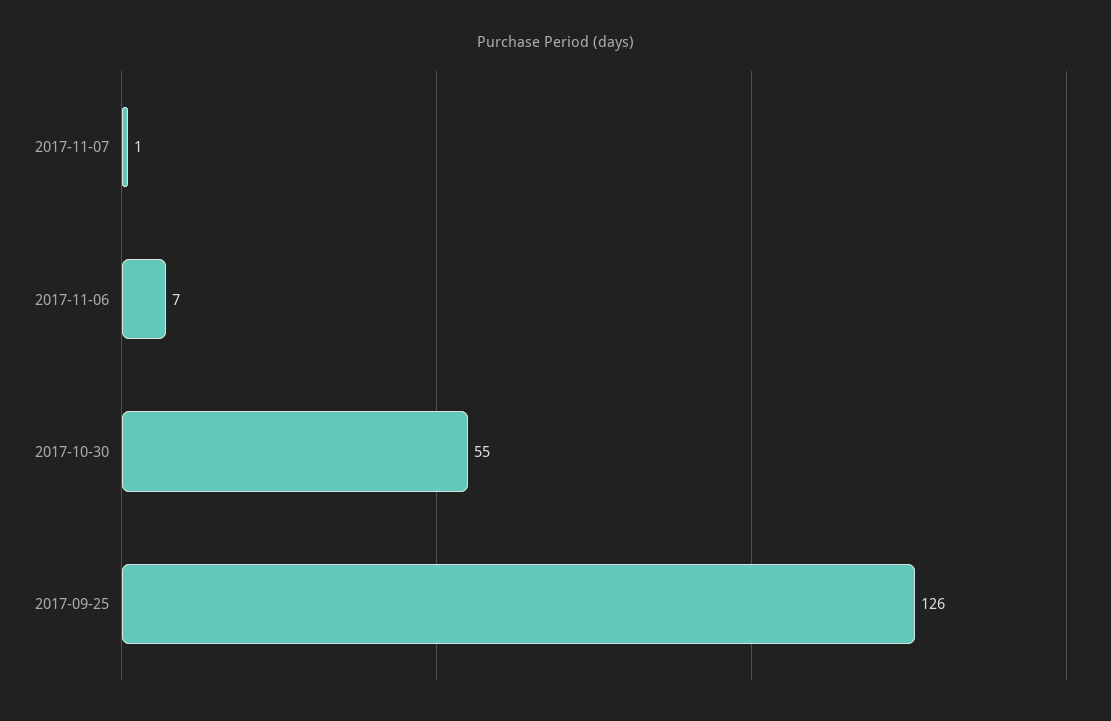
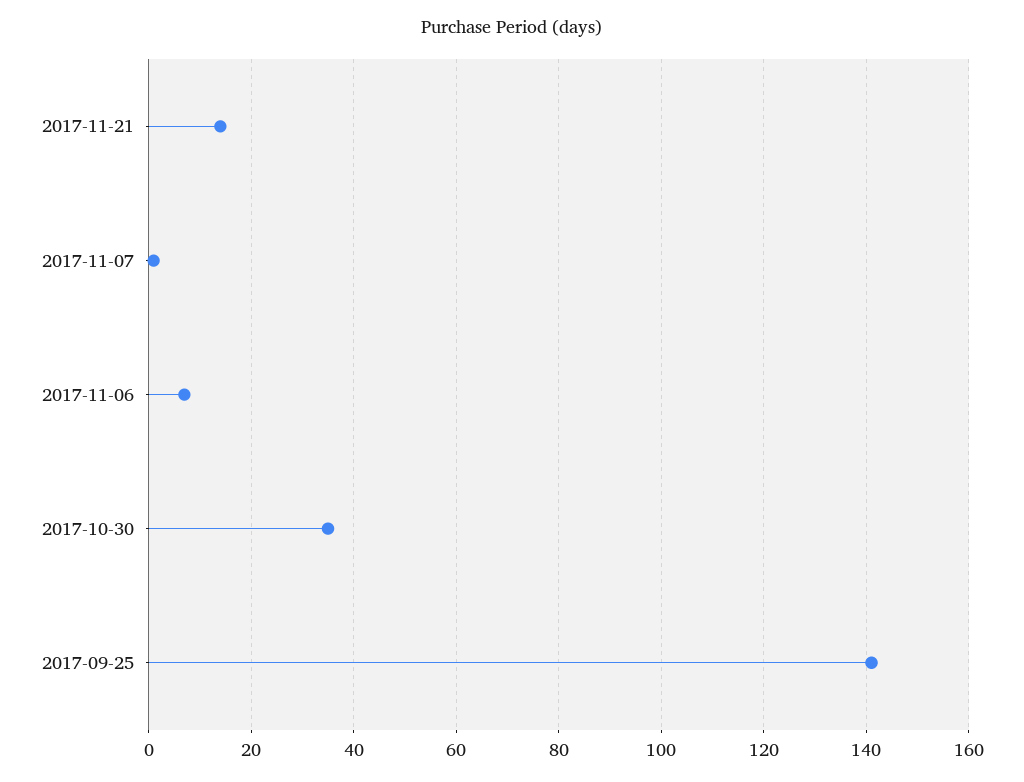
2017-10-30: 55 -> 35
2017-09-25: 126 -> 140
2017-11-21: none -> 15

